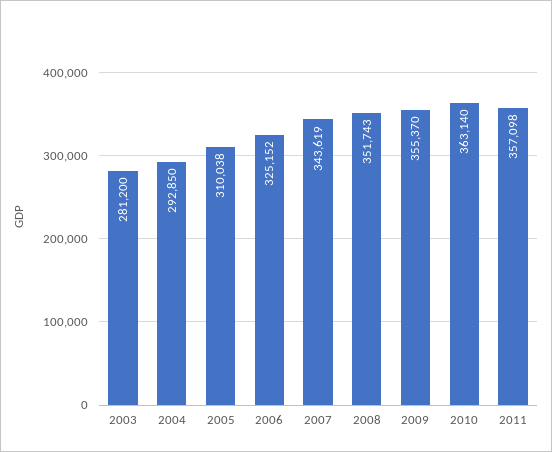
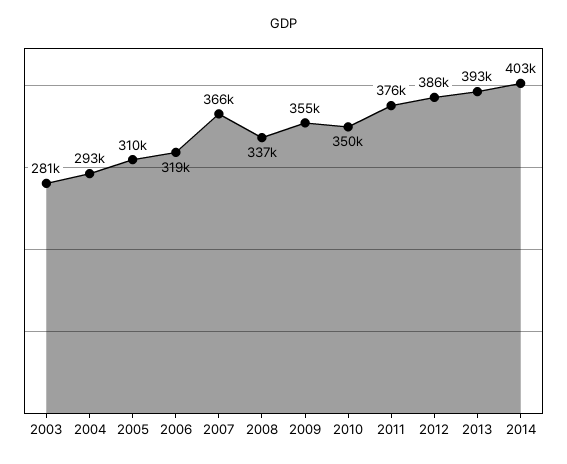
2006: 325152 -> 319000
2007: 343619 -> 366000
2008: 351743 -> 337000
2010: 363140 -> 350000
2011: 357098 -> 376000
2012: none -> 386000
2013: none -> 393000
2014: none -> 403000

